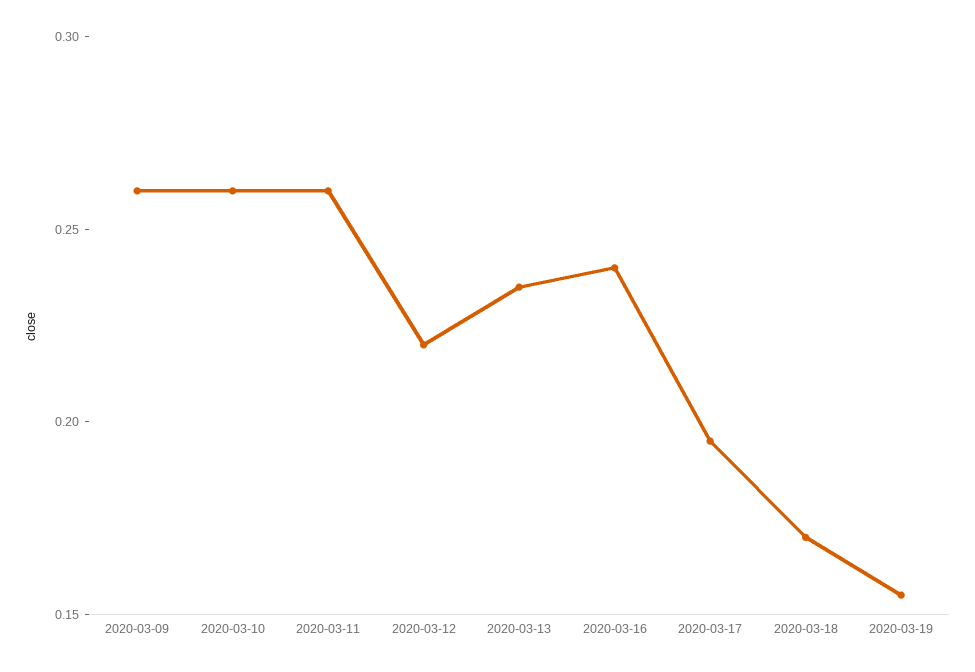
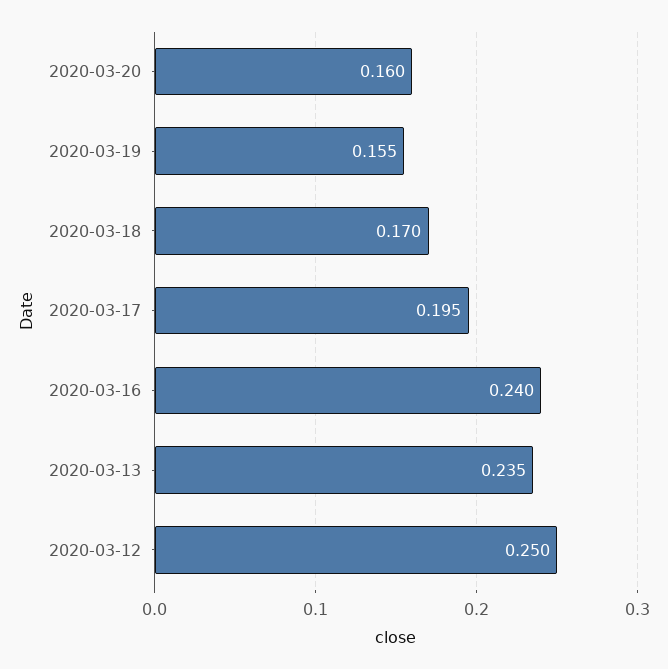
2020-03-09: 0.26 -> none
2020-03-10: 0.26 -> none
2020-03-11: 0.26 -> none
2020-03-12: 0.22 -> 0.25
2020-03-20: none -> 0.16

